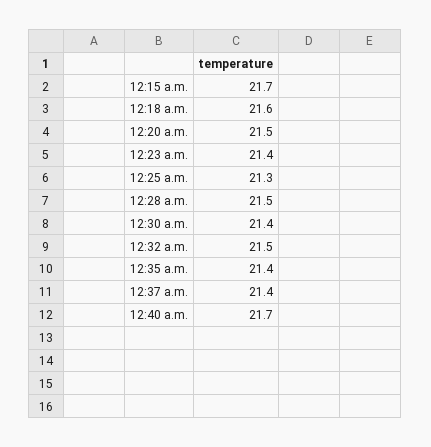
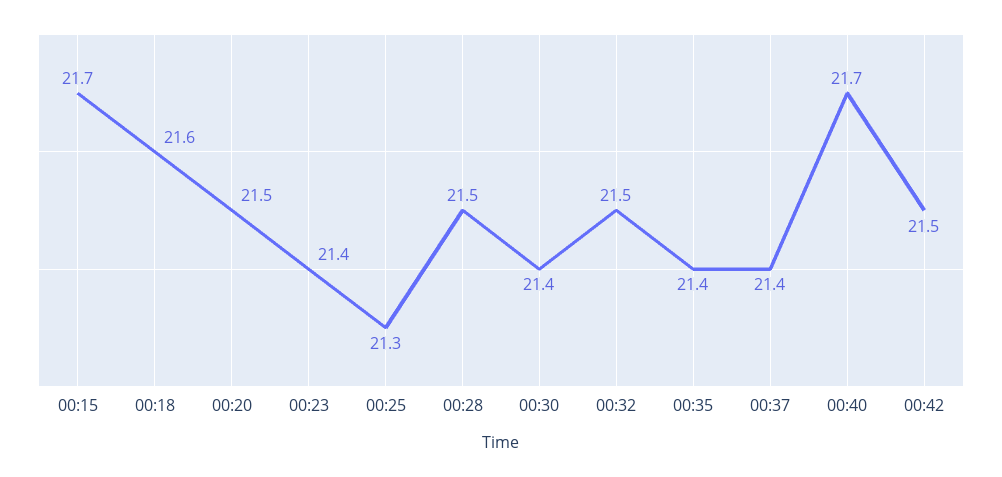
00:42: none -> 21.5

